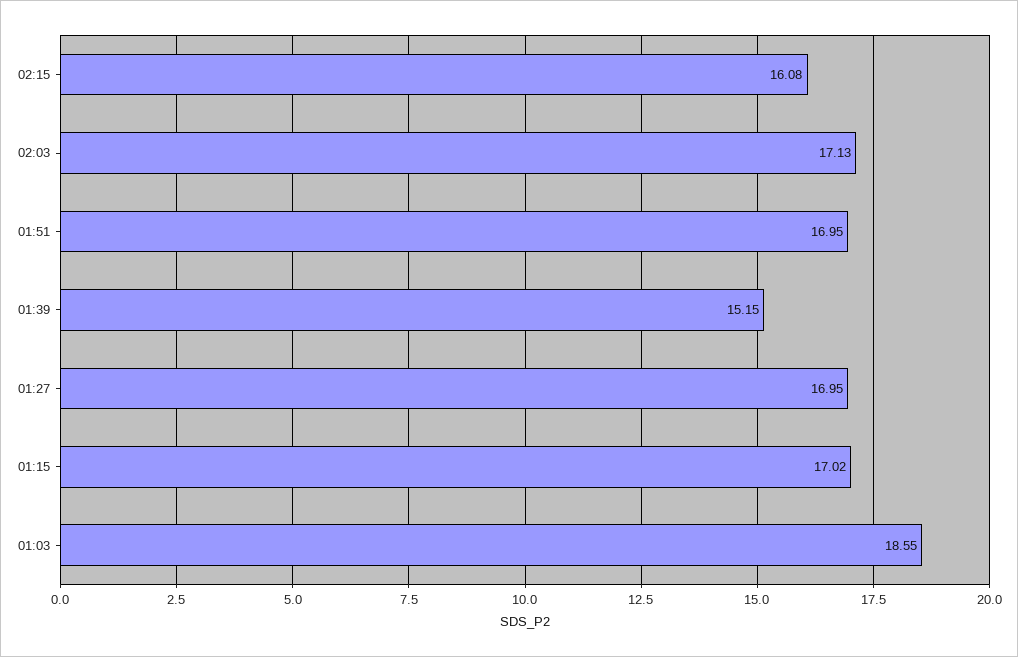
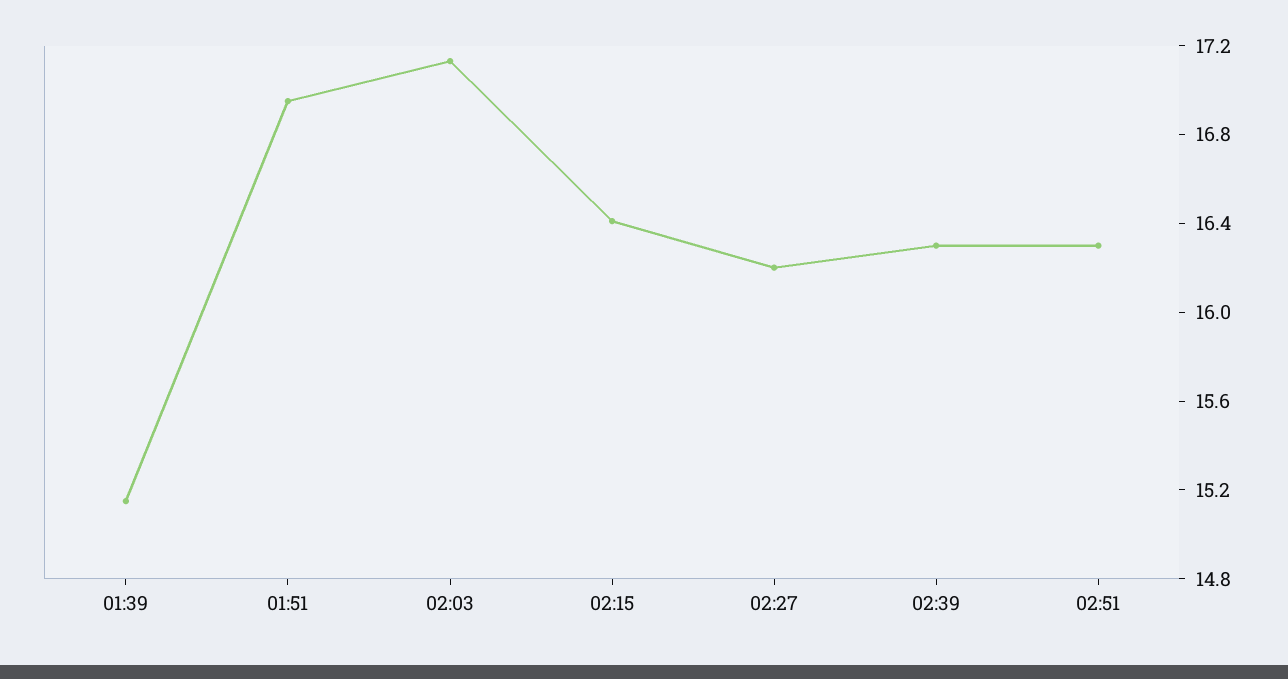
02:15: 16.08 -> 16.4
01:27: 16.95 -> none
01:15: 17.02 -> none
01:03: 18.55 -> none
02:27: none -> 16.2
02:39: none -> 16.3
02:51: none -> 16.3

